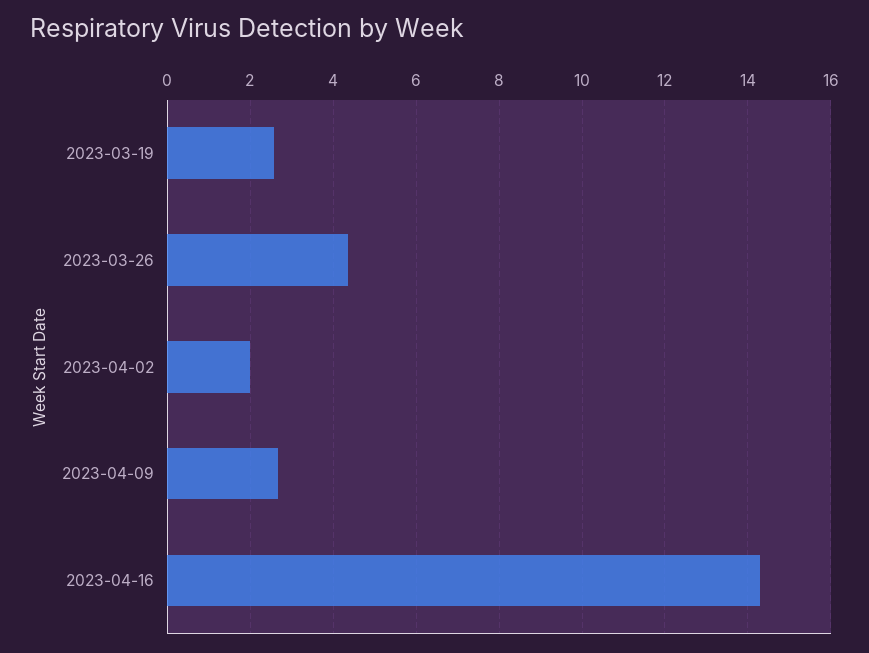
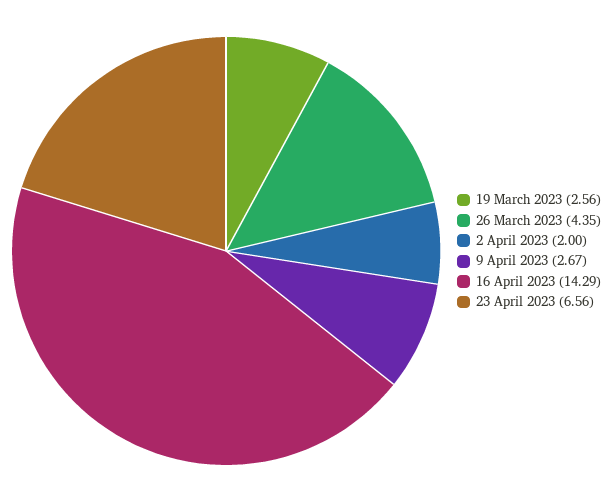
23 April 2023: none -> 6.56

